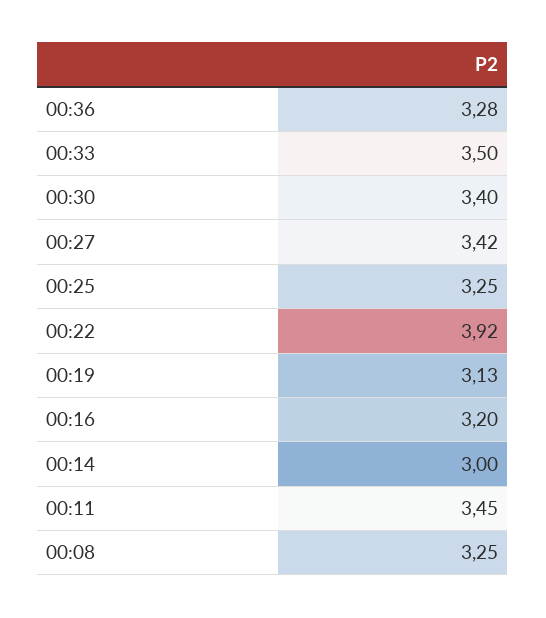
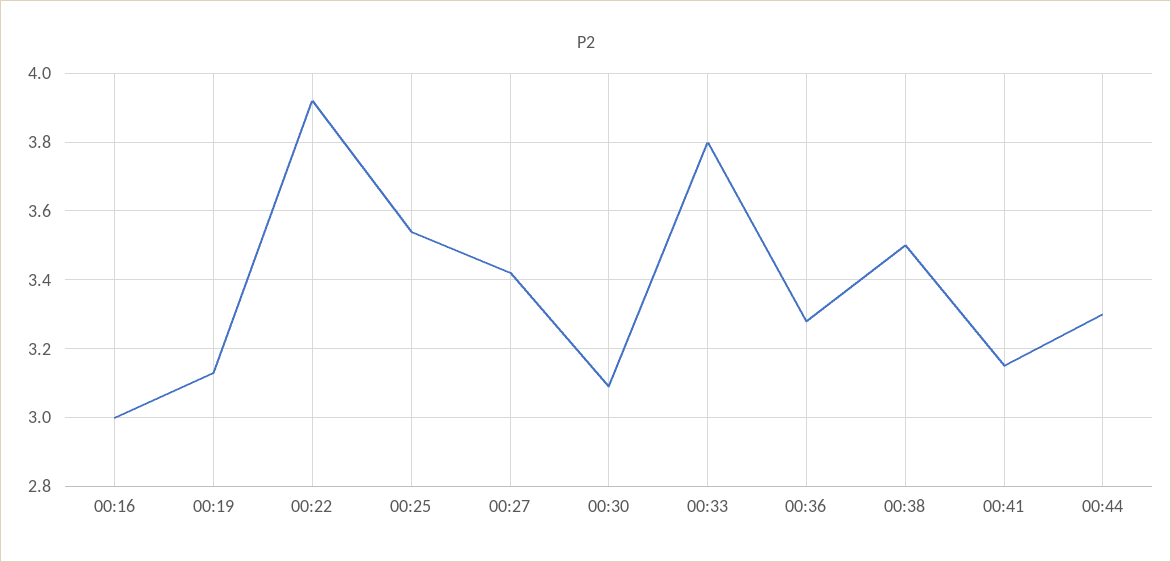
00:33: 3.5 -> 3.8
00:30: 3.4 -> 3.1
00:25: 3.25 -> 3.55
00:16: 3.2 -> 3
00:14: 3 -> none
00:11: 3.45 -> none
00:08: 3.25 -> none
00:38: none -> 3.5
00:41: none -> 3.15
00:44: none -> 3.3

